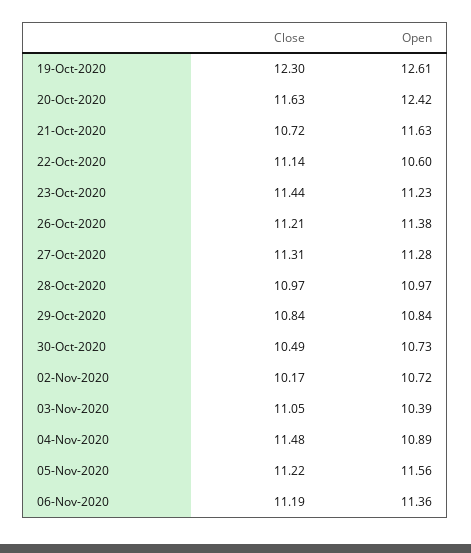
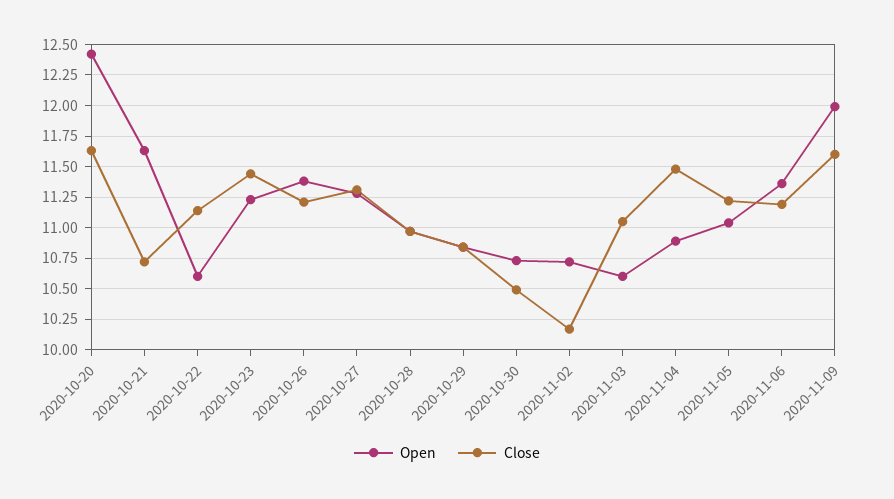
Close, 19-Oct-2020: 12.3 -> none
Open, 19-Oct-2020: 12.61 -> none
Open, 03-Nov-2020: 10.39 -> 10.6
Open, 05-Nov-2020: 11.56 -> 11.05
Open, 2020-11-09: none -> 12
Close, 2020-11-09: none -> 11.6

